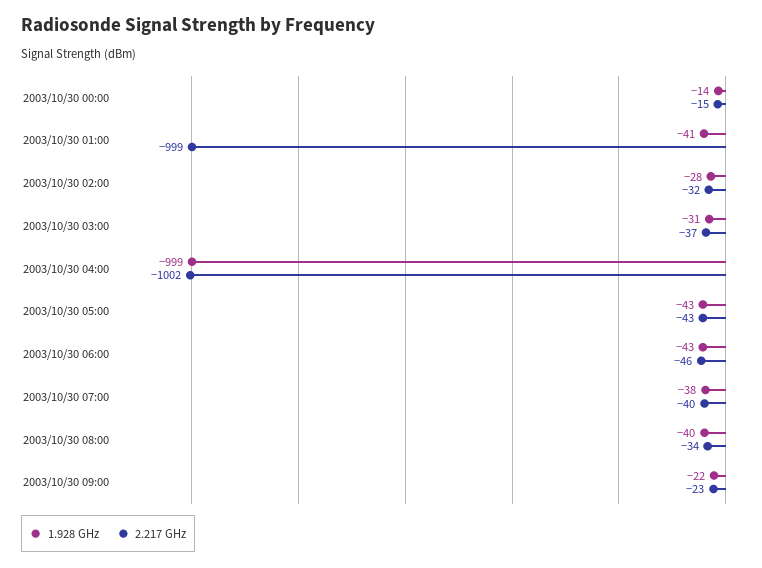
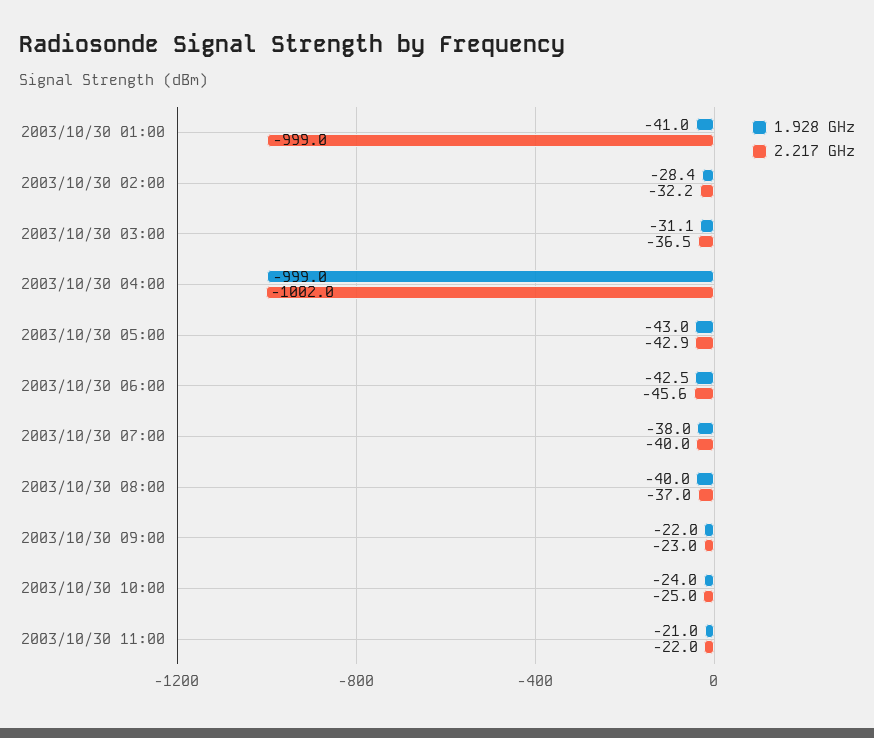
1.928 GHz, 2003/10/30 00:00: -14 -> none
2.217 GHz, 2003/10/30 00:00: -15 -> none
2.217 GHz, 2003/10/30 08:00: -34 -> -37
1.928 GHz, 2003/10/30 10:00: none -> -24
2.217 GHz, 2003/10/30 10:00: none -> -25
1.928 GHz, 2003/10/30 11:00: none -> -21
2.217 GHz, 2003/10/30 11:00: none -> -22

